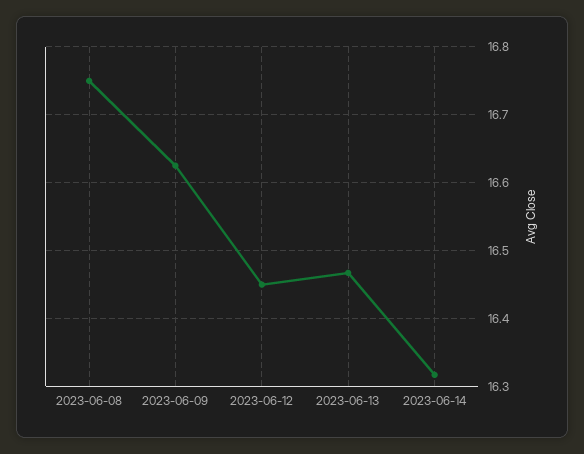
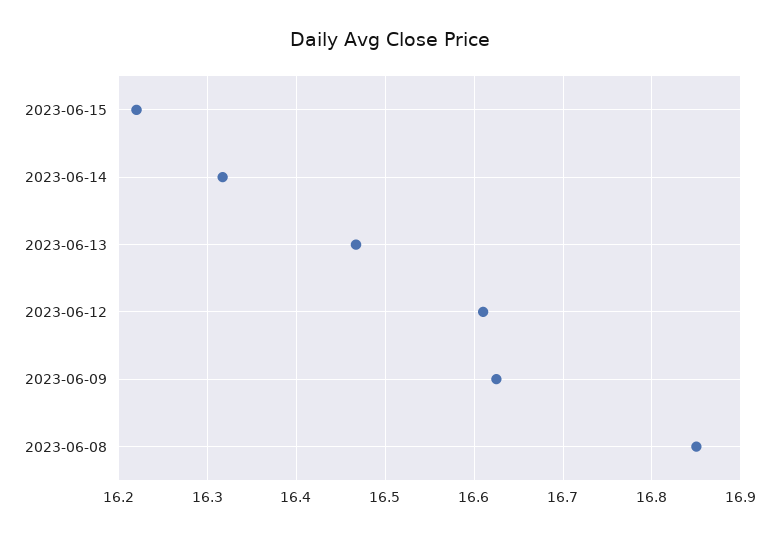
2023-06-08: 16.75 -> 16.85
2023-06-12: 16.45 -> 16.61
2023-06-15: none -> 16.22

